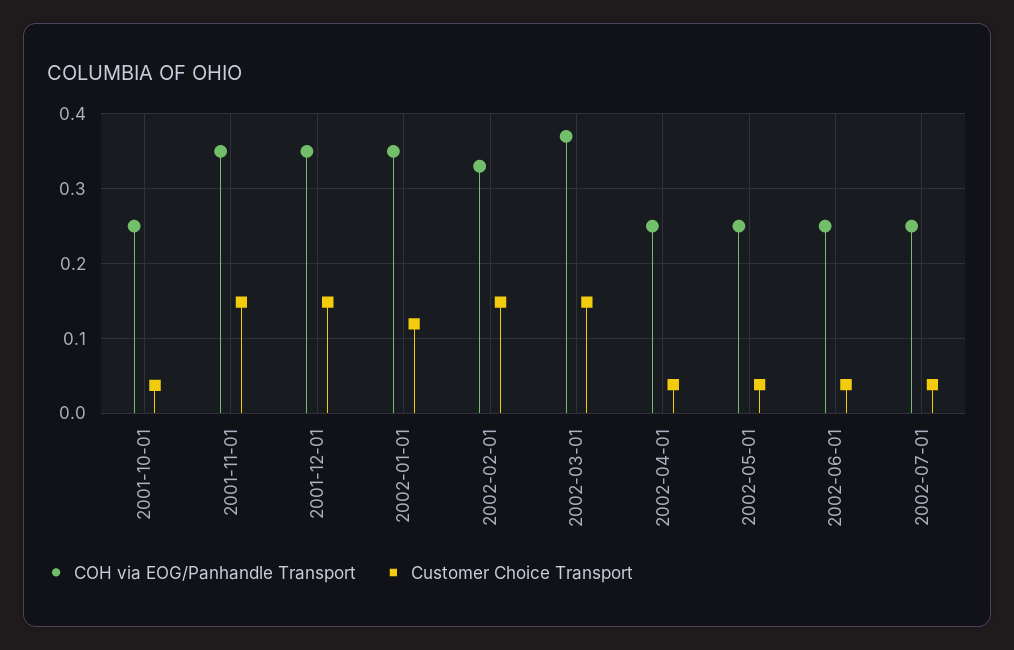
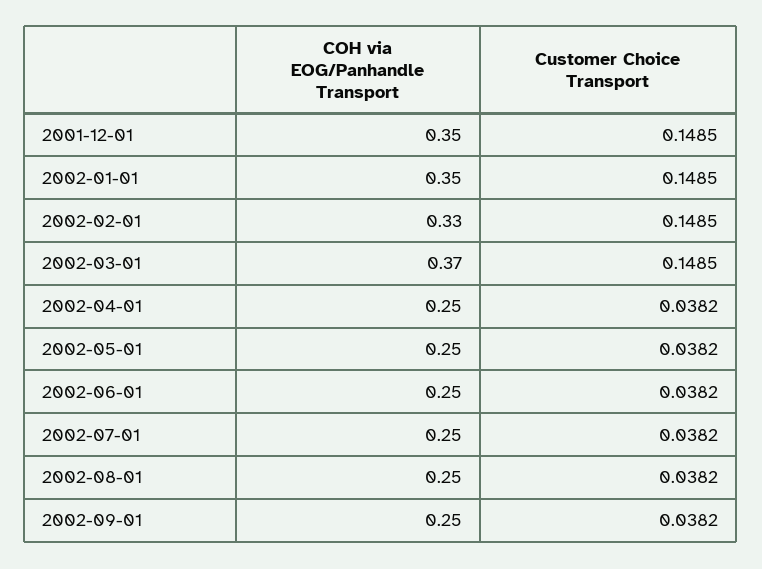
COH via EOG/Panhandle Transport, 2001-10-01: 0.25 -> none
Customer Choice Transport, 2001-10-01: 0.04 -> none
COH via EOG/Panhandle Transport, 2001-11-01: 0.35 -> none
Customer Choice Transport, 2001-11-01: 0.15 -> none
Customer Choice Transport, 2002-01-01: 0.12 -> 0.1485
COH via EOG/Panhandle Transport, 2002-08-01: none -> 0.25
Customer Choice Transport, 2002-08-01: none -> 0.0382
COH via EOG/Panhandle Transport, 2002-09-01: none -> 0.25
Customer Choice Transport, 2002-09-01: none -> 0.0382

